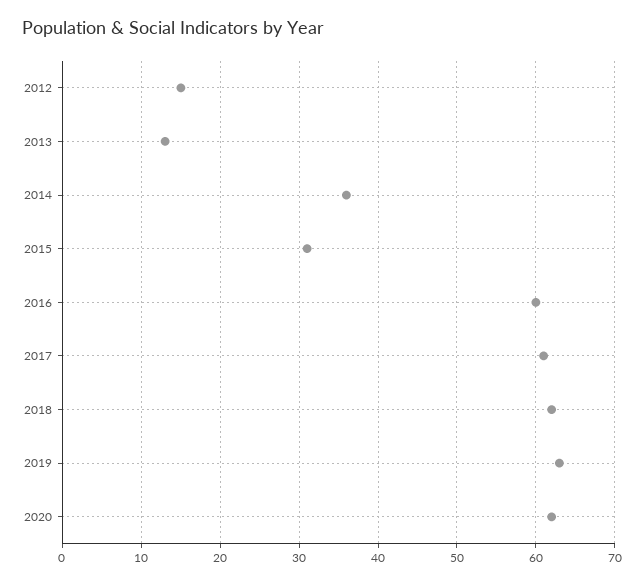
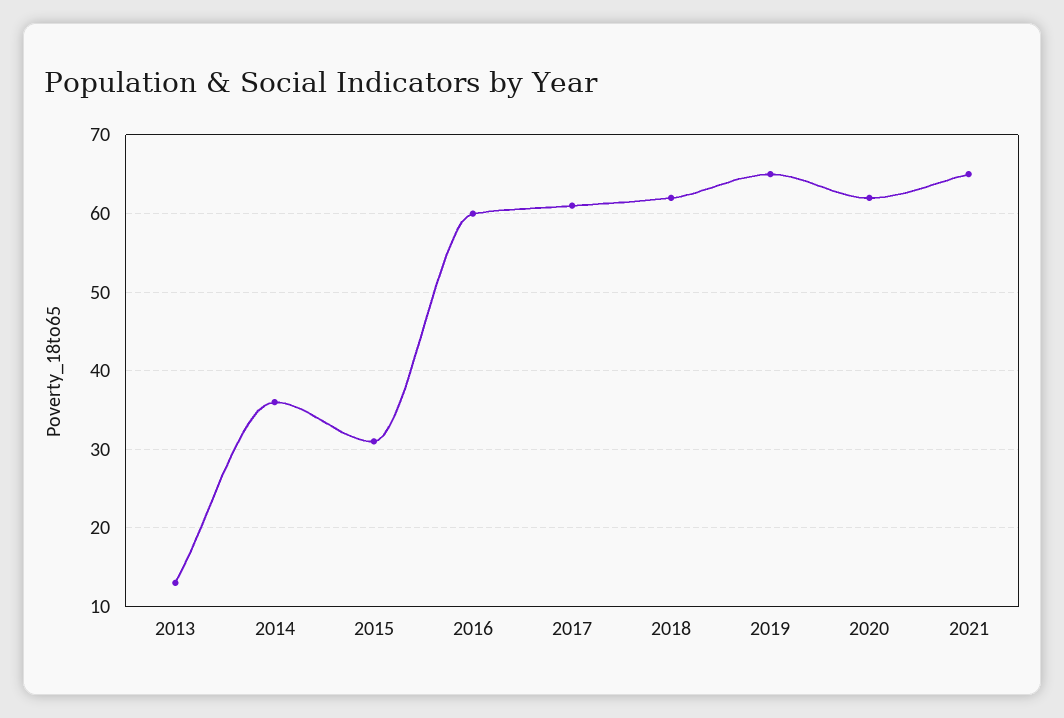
2012: 15 -> none
2019: 63 -> 65
2021: none -> 65

